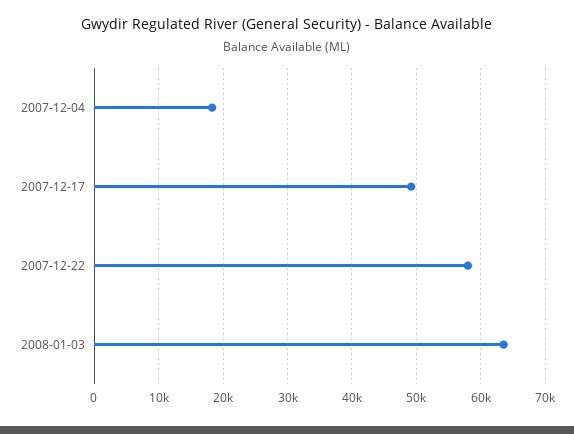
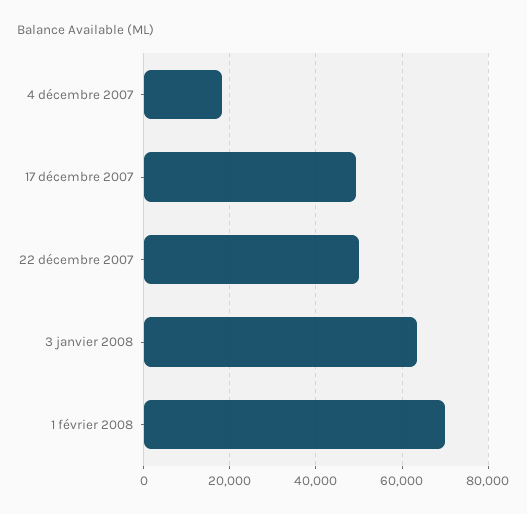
2007-12-22: 58000 -> 50000
1 février 2008: none -> 70000

